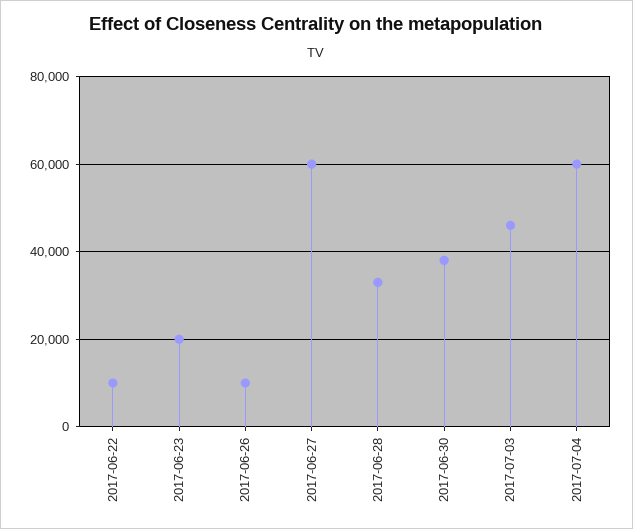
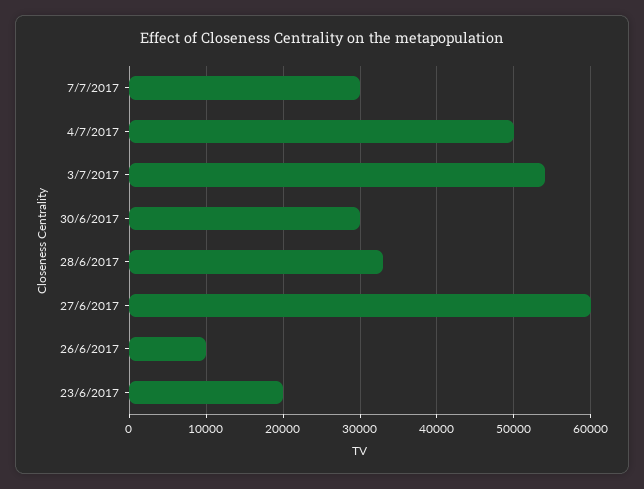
2017-06-22: 10000 -> none
2017-06-30: 38000 -> 30000
2017-07-03: 46000 -> 54000
2017-07-04: 60000 -> 50000
7/7/2017: none -> 30000

